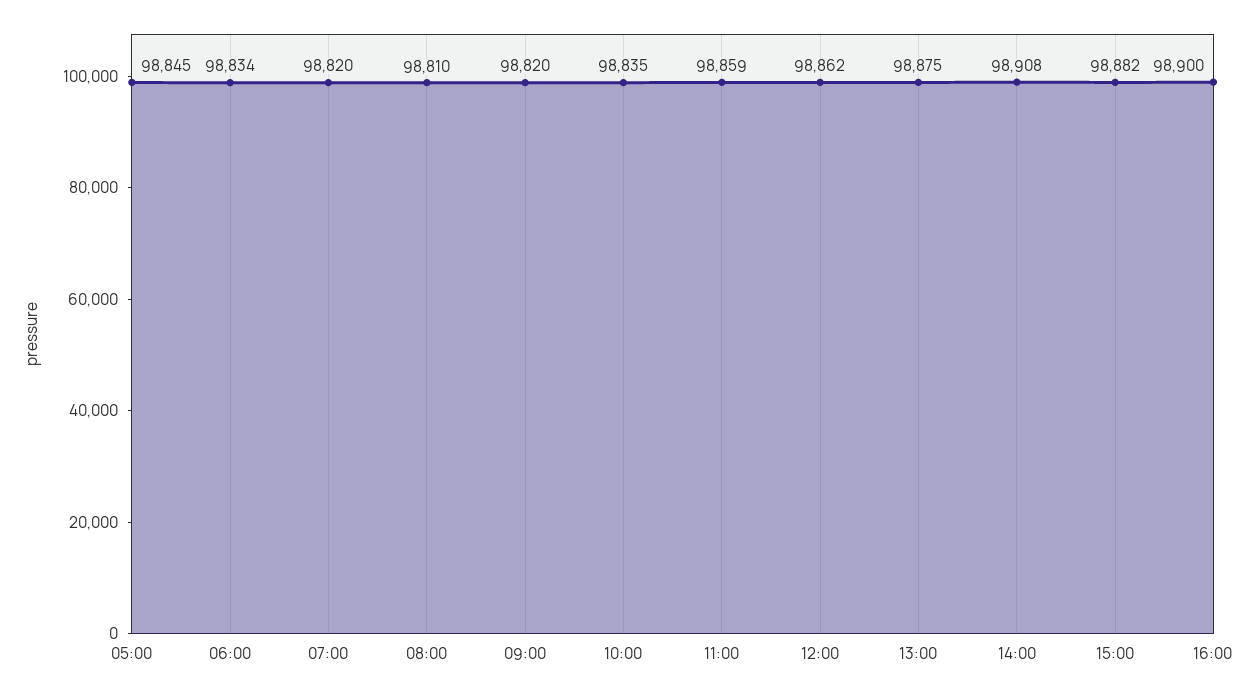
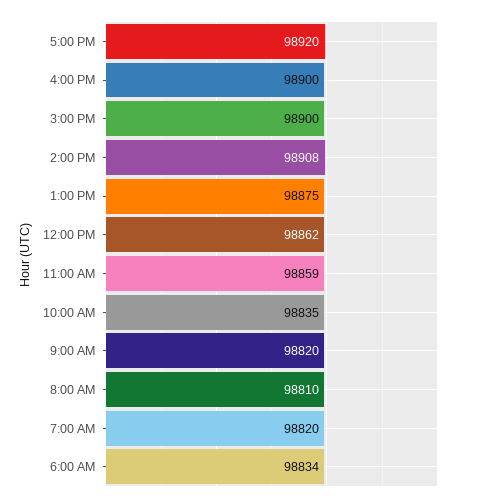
05:00: 98845 -> none
15:00: 98882 -> 98900
5:00 PM: none -> 98920

